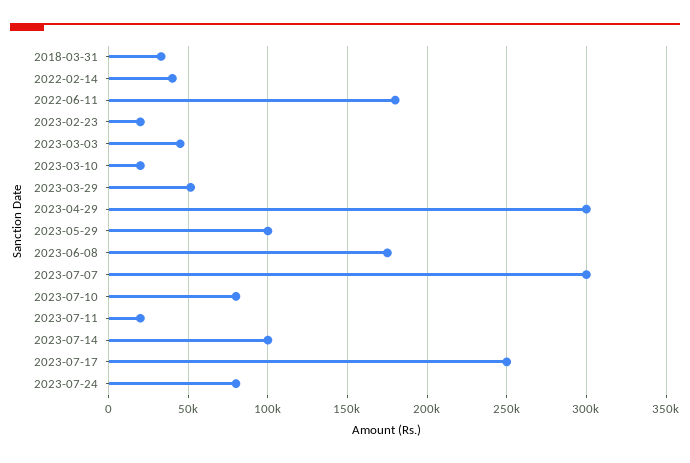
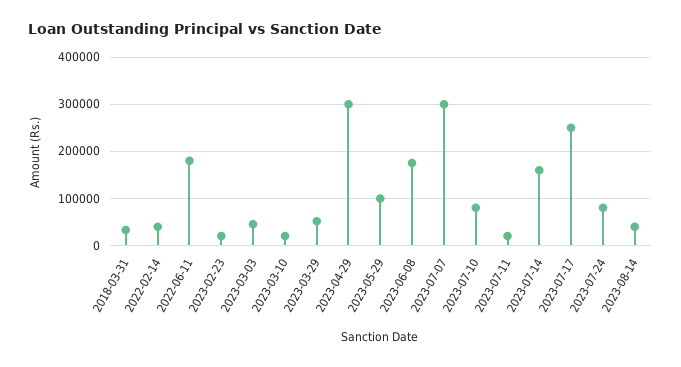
2023-07-14: 100000 -> 160000
2023-08-14: none -> 40000

